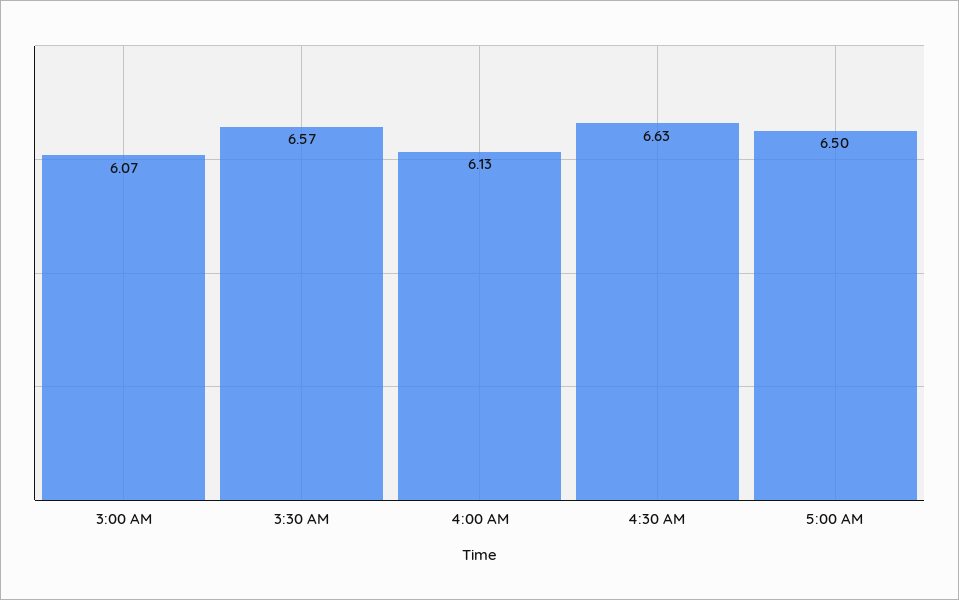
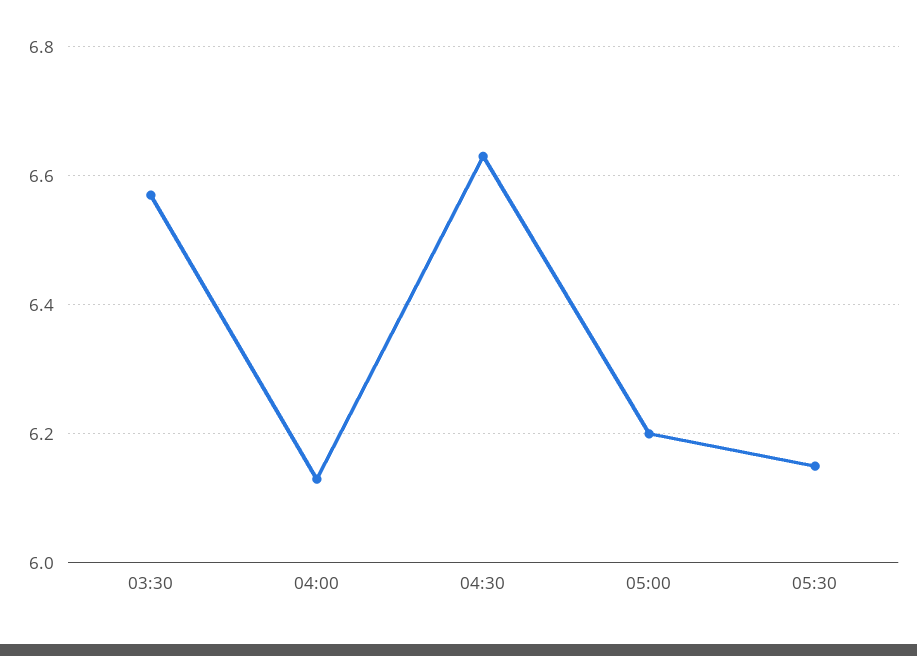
3:00 AM: 6.07 -> none
5:00 AM: 6.5 -> 6.2
05:30: none -> 6.15

